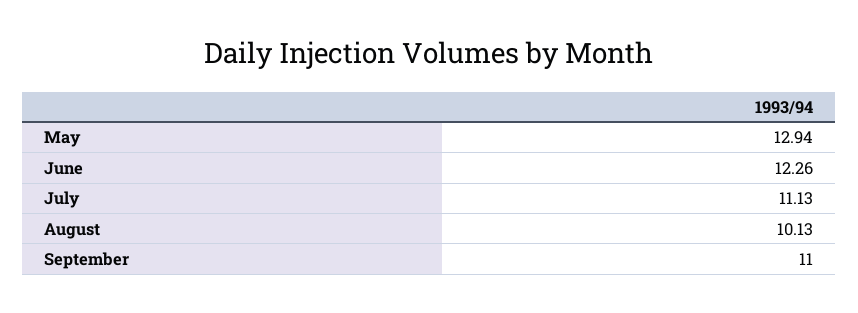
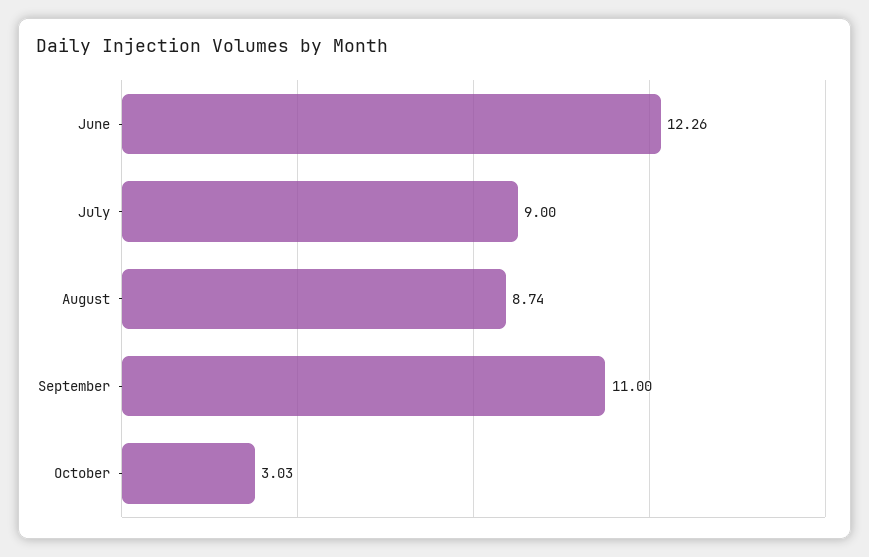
May: 12.94 -> none
July: 11.13 -> 9
August: 10.13 -> 8.74
October: none -> 3.03

